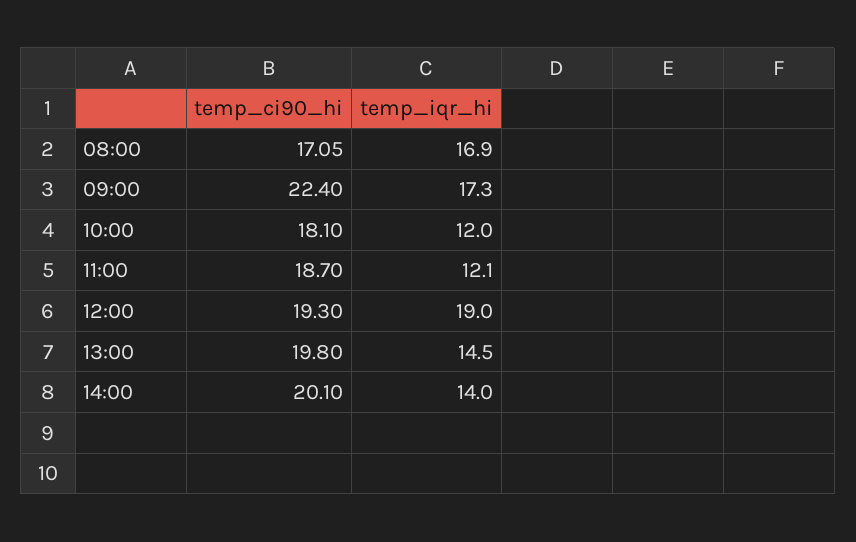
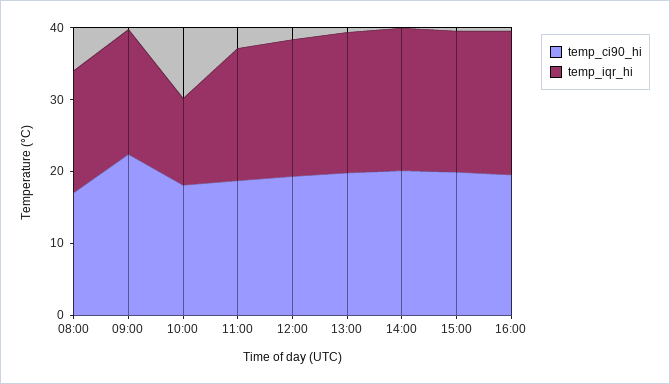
temp_iqr_hi, 11:00: 12.1 -> 18
temp_iqr_hi, 13:00: 14.5 -> 20
temp_iqr_hi, 14:00: 14 -> 20
temp_ci90_hi, 15:00: none -> 20
temp_iqr_hi, 15:00: none -> 20
temp_ci90_hi, 16:00: none -> 20
temp_iqr_hi, 16:00: none -> 20

